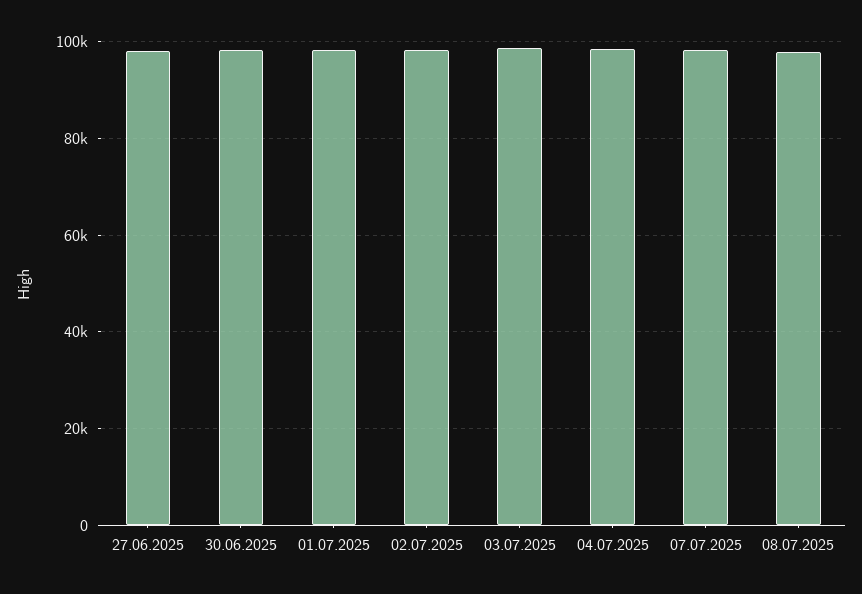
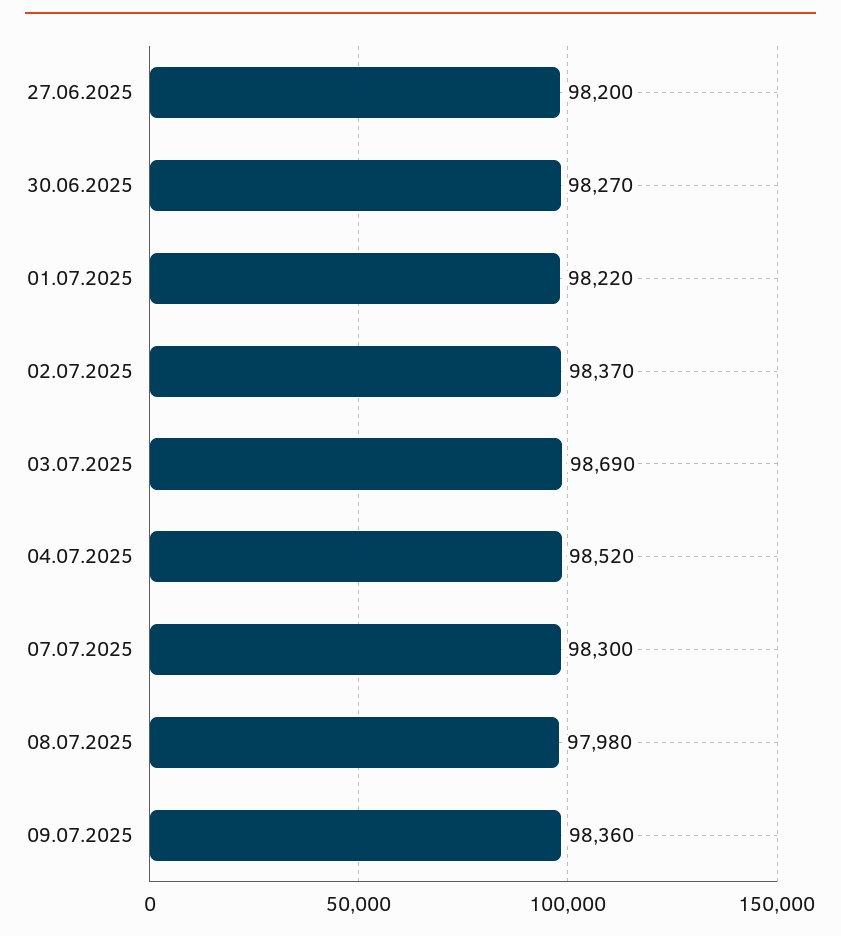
09.07.2025: none -> 98360

